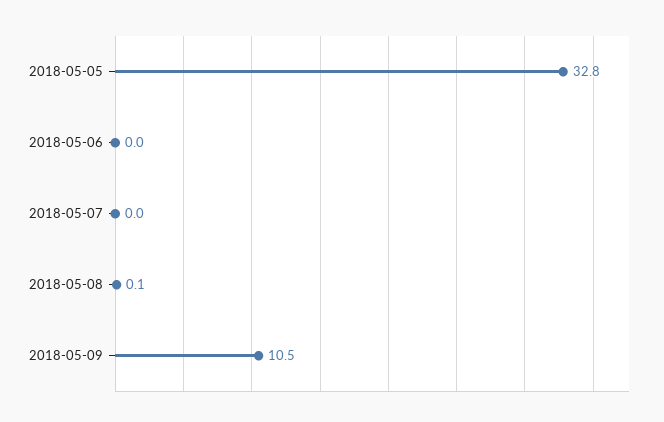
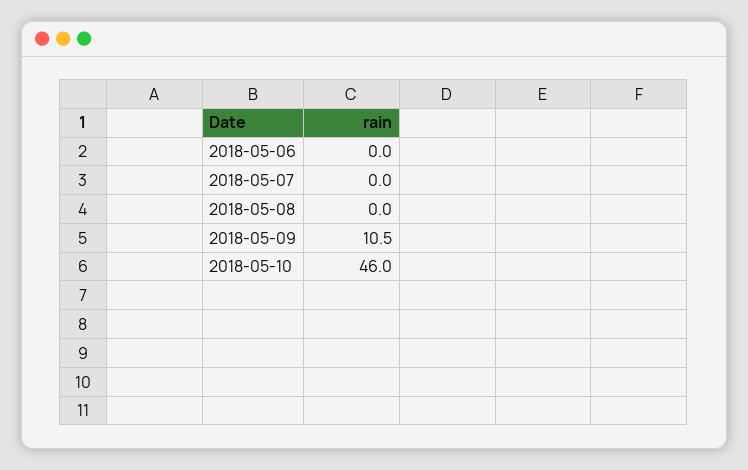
2018-05-05: 32.8 -> none
2018-05-08: 0.1 -> 0
2018-05-10: none -> 46

